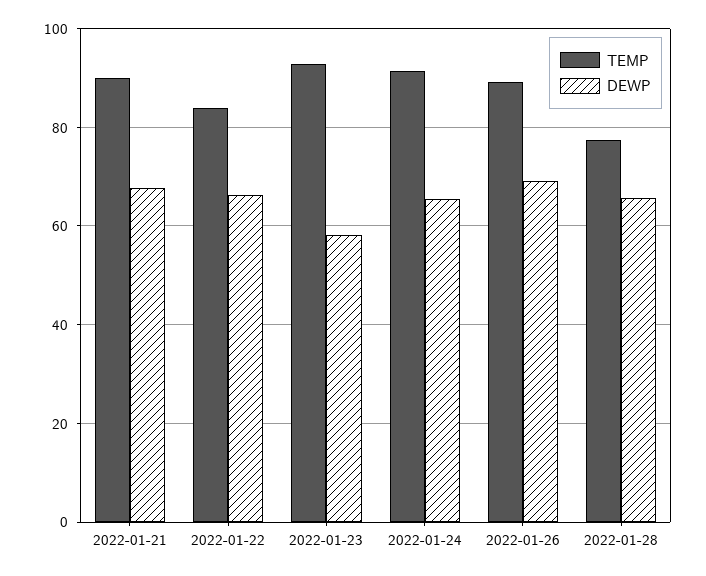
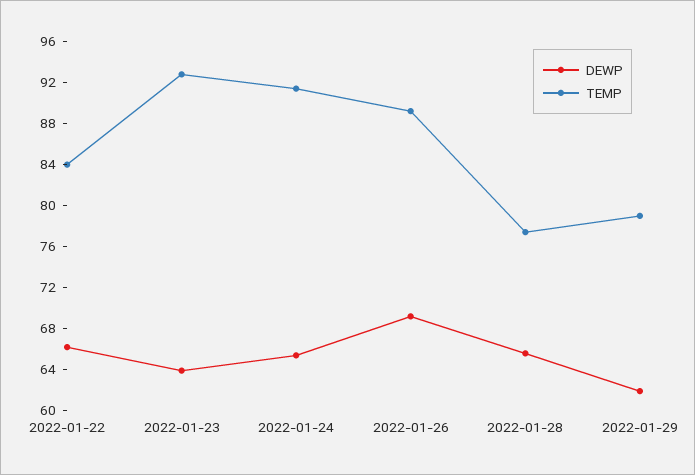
TEMP, 2022-01-21: 90 -> none
DEWP, 2022-01-21: 68 -> none
DEWP, 2022-01-23: 58 -> 64
DEWP, 2022-01-29: none -> 62
TEMP, 2022-01-29: none -> 79

